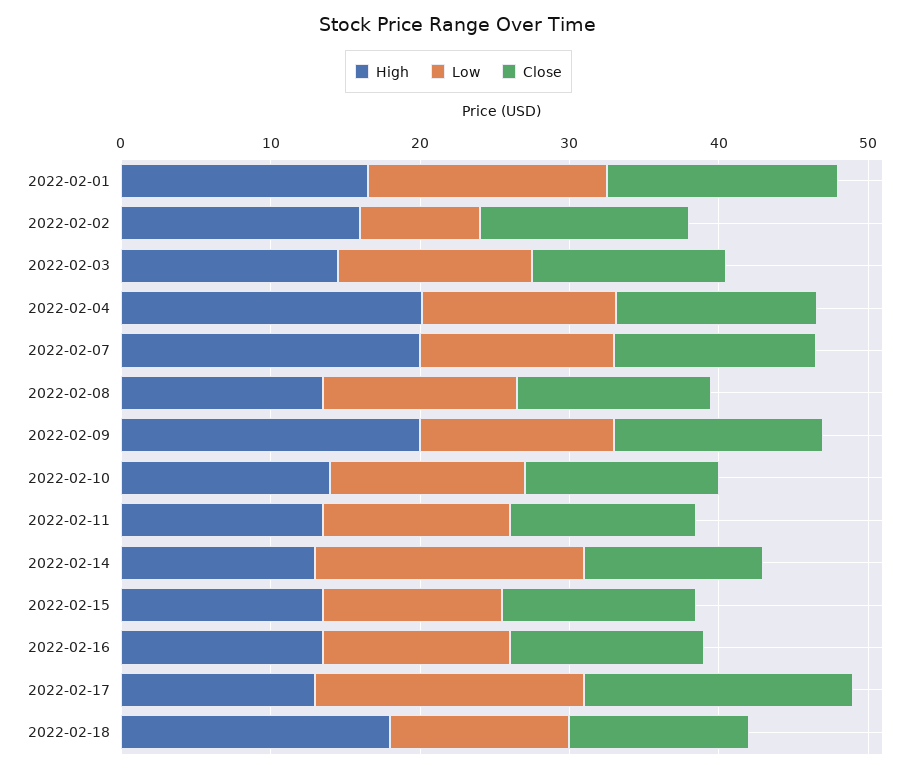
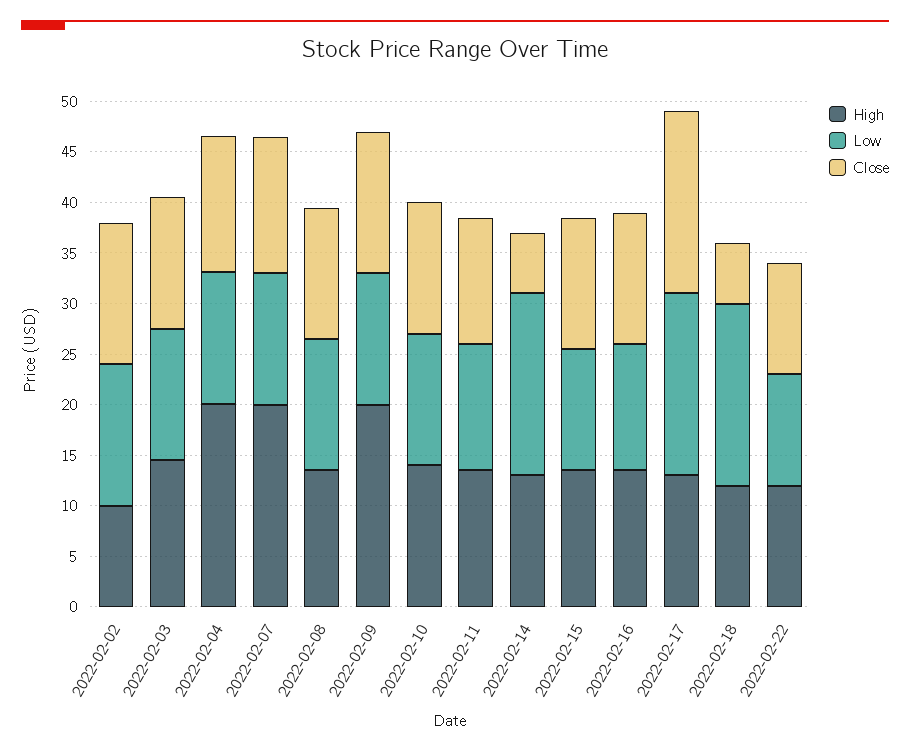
High, 2022-02-01: 16 -> none
Low, 2022-02-01: 16 -> none
Close, 2022-02-01: 16 -> none
High, 2022-02-02: 16 -> 10
Low, 2022-02-02: 8 -> 14
Close, 2022-02-14: 12 -> 6
High, 2022-02-18: 18 -> 12
Low, 2022-02-18: 12 -> 18
Close, 2022-02-18: 12 -> 6
High, 2022-02-22: none -> 12
Low, 2022-02-22: none -> 11
Close, 2022-02-22: none -> 11

